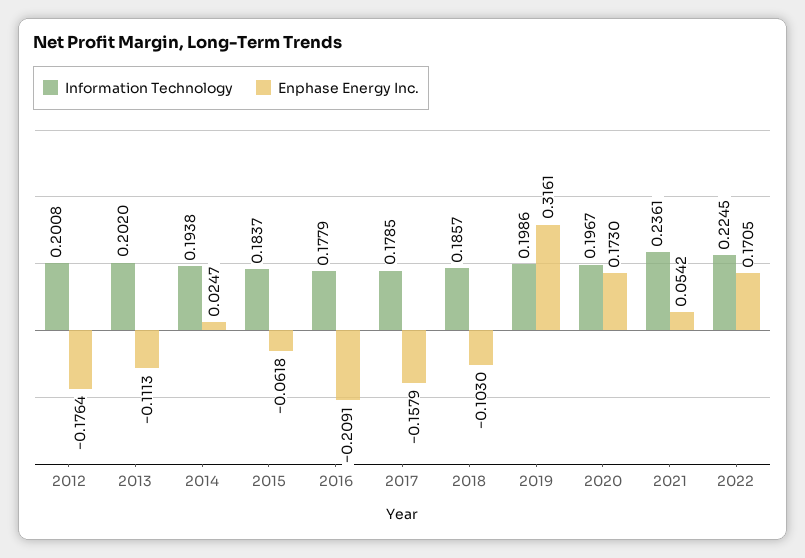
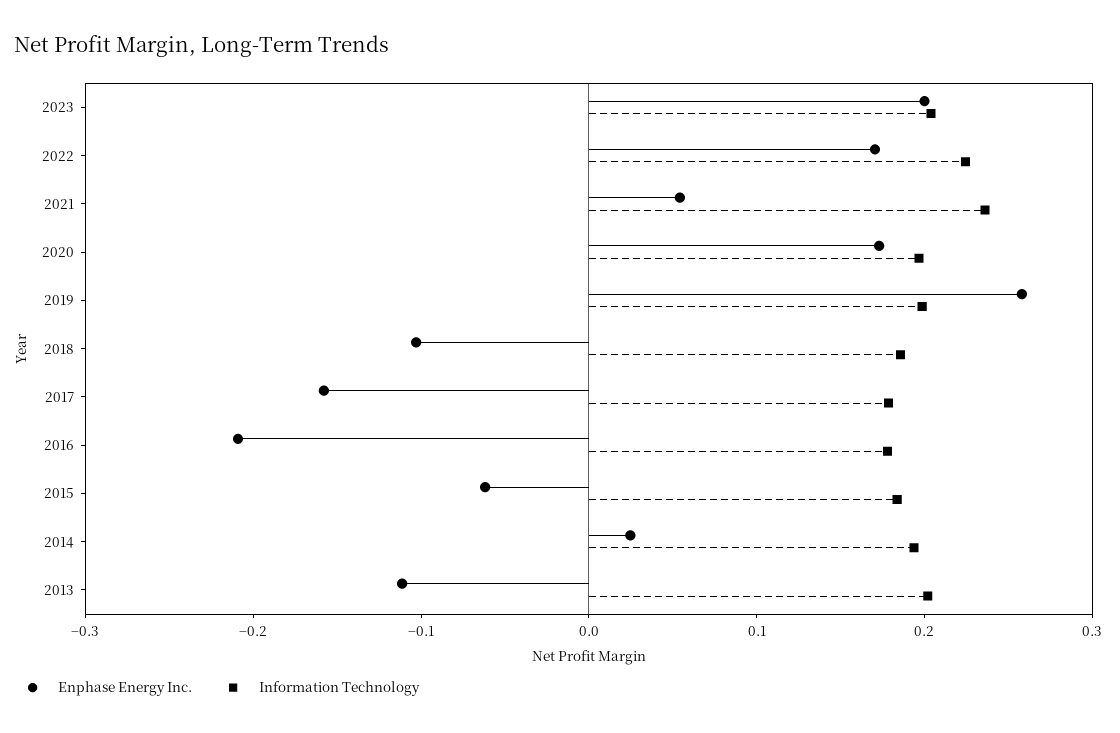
Information Technology, 2012: 0.2008 -> none
Enphase Energy Inc., 2012: -0.1764 -> none
Enphase Energy Inc., 2019: 0.3161 -> 0.26
Enphase Energy Inc., 2023: none -> 0.2
Information Technology, 2023: none -> 0.2

